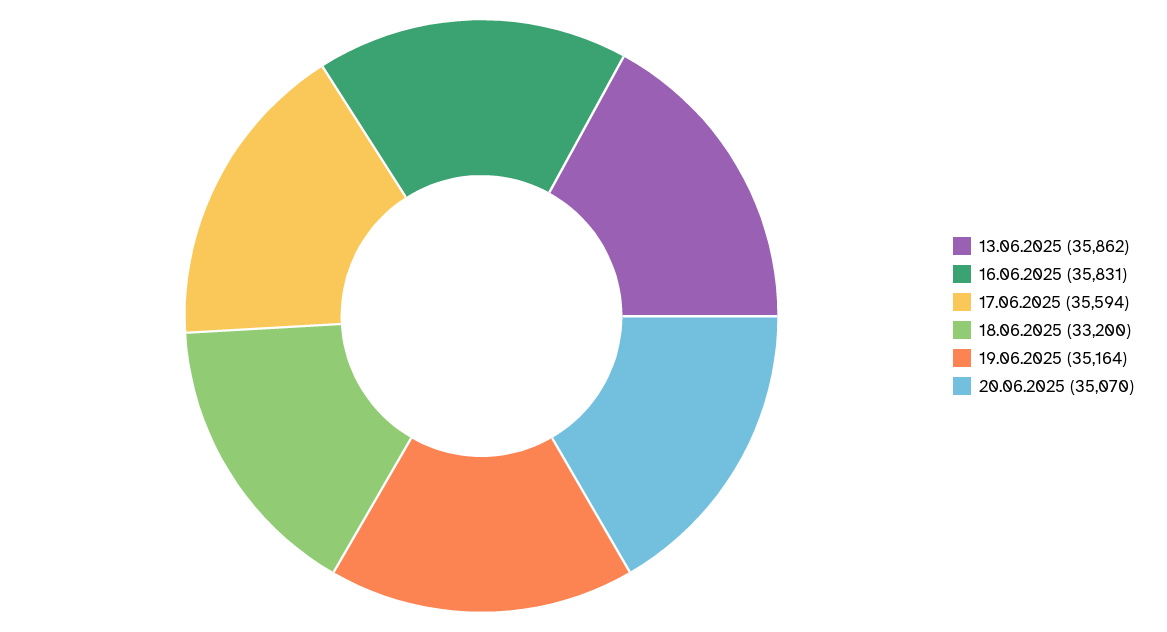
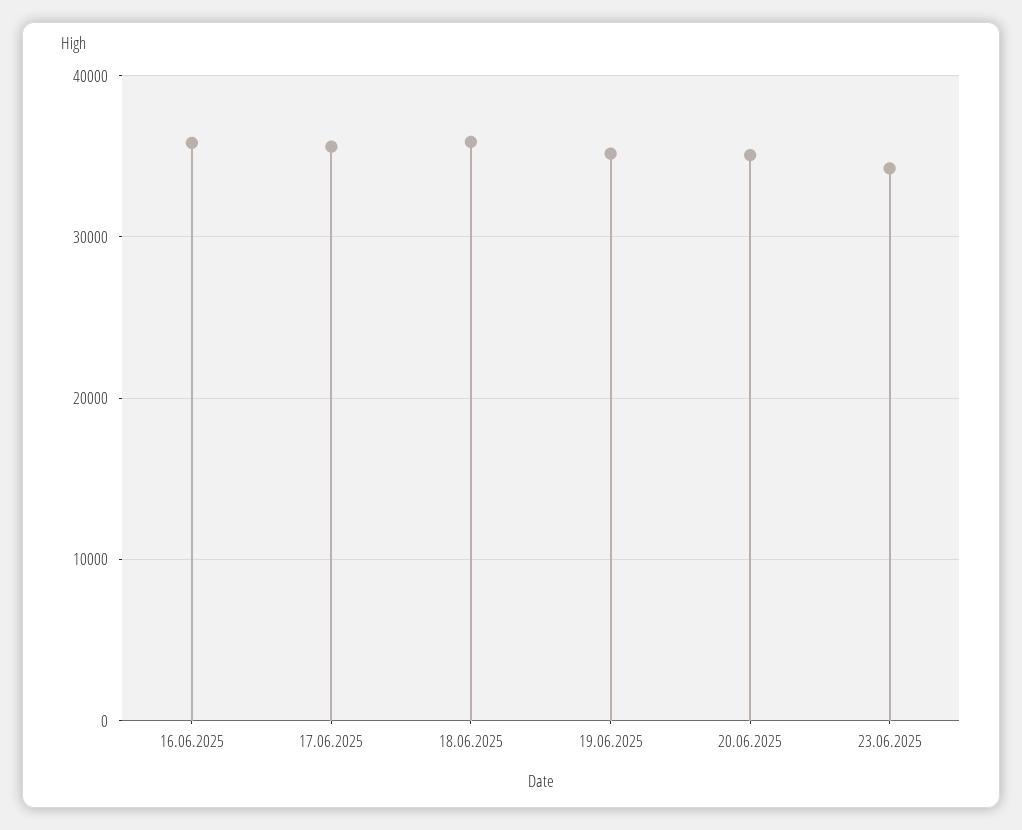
13.06.2025: 35862 -> none
18.06.2025: 33200 -> 36000
23.06.2025: none -> 34000

